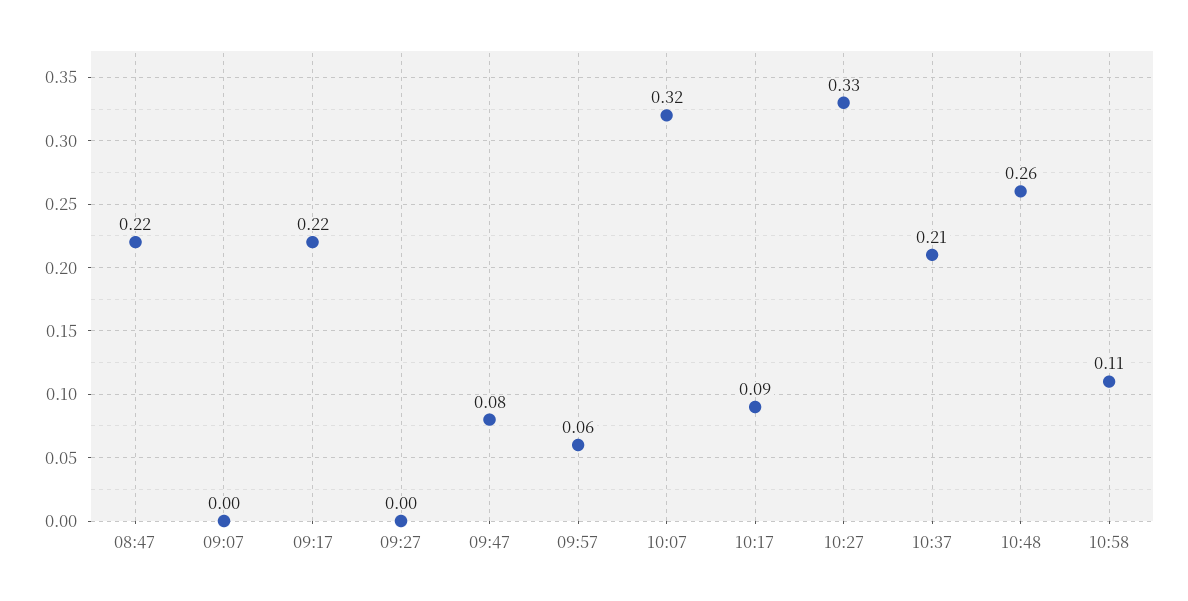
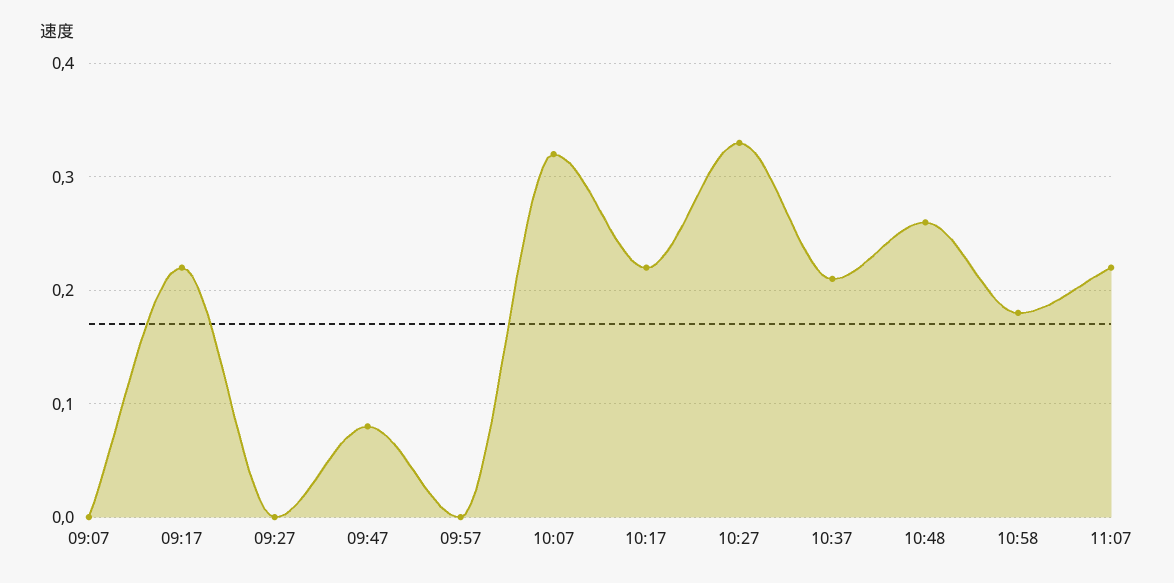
08:47: 0.22 -> none
09:57: 0.06 -> 0
10:17: 0.09 -> 0.22
10:58: 0.11 -> 0.18
11:07: none -> 0.22

